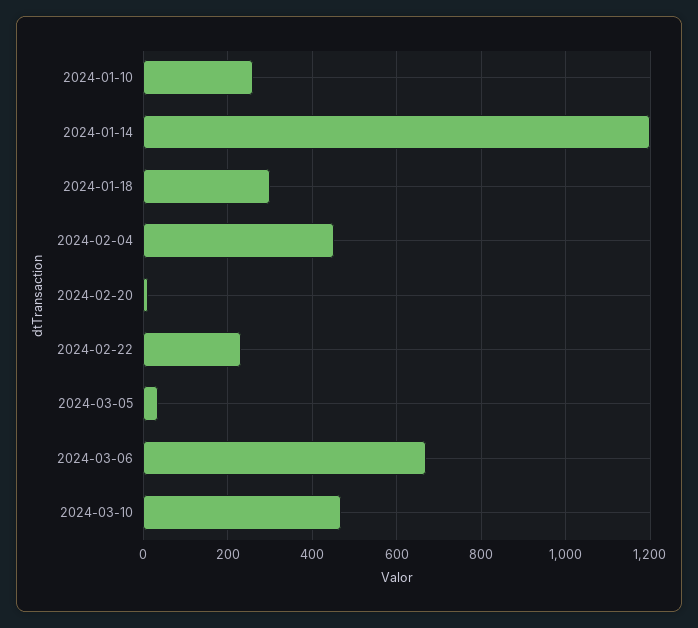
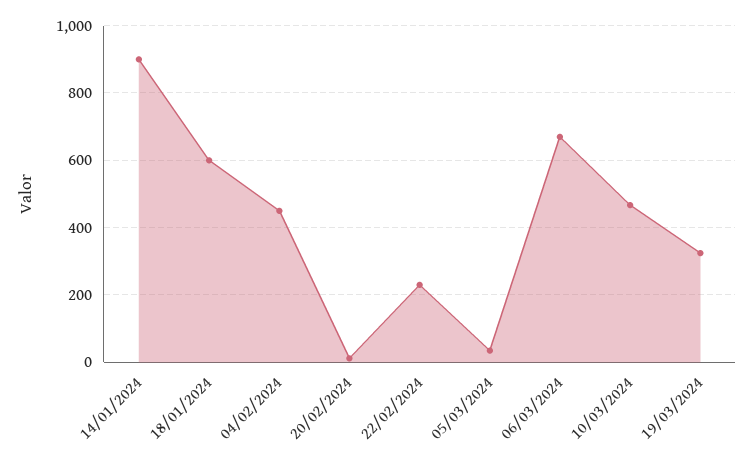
2024-01-10: 260 -> none
2024-01-14: 1200 -> 900
2024-01-18: 300 -> 600
19/03/2024: none -> 320

